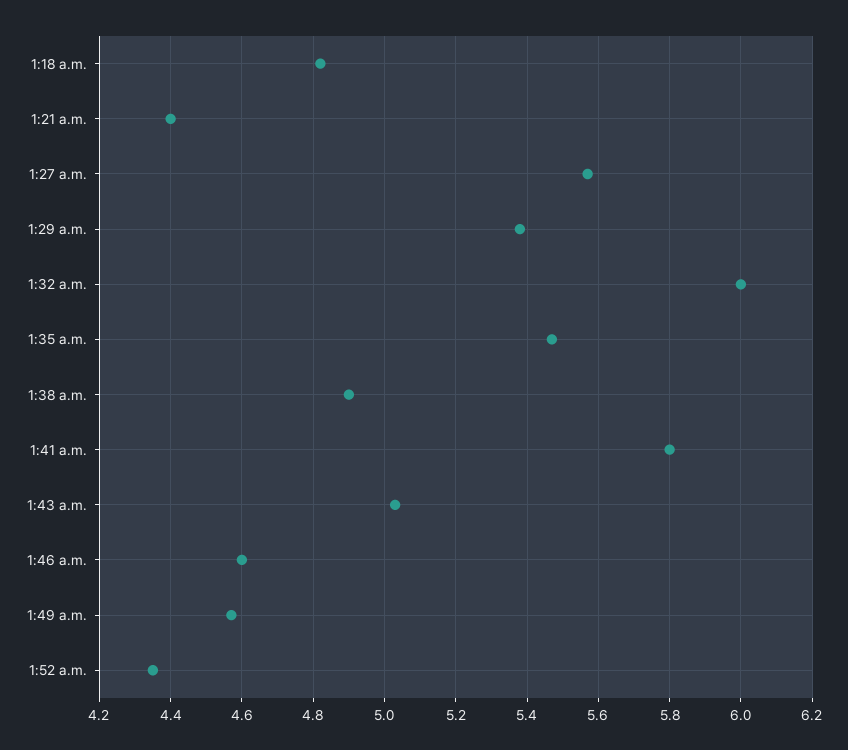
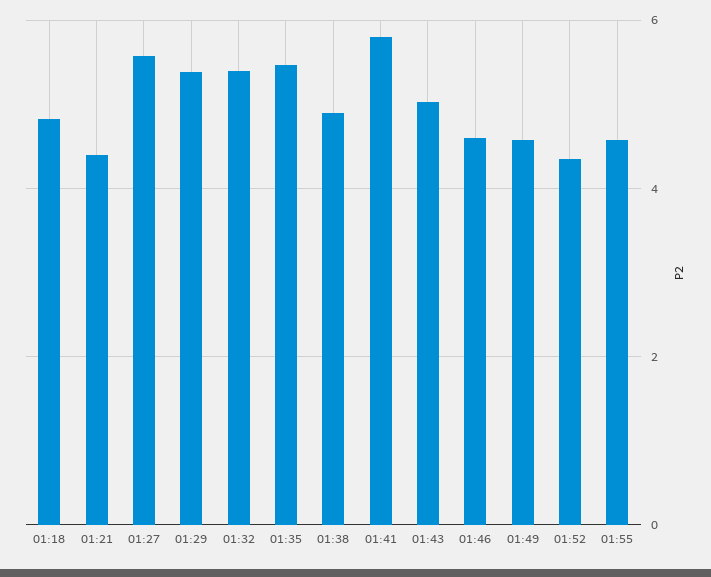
1:32 a.m.: 6 -> 5.4
01:55: none -> 4.6

